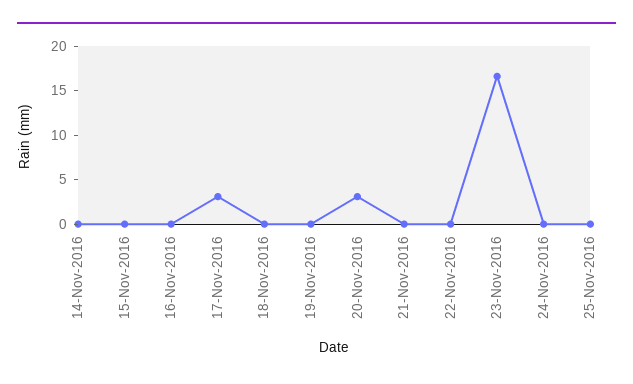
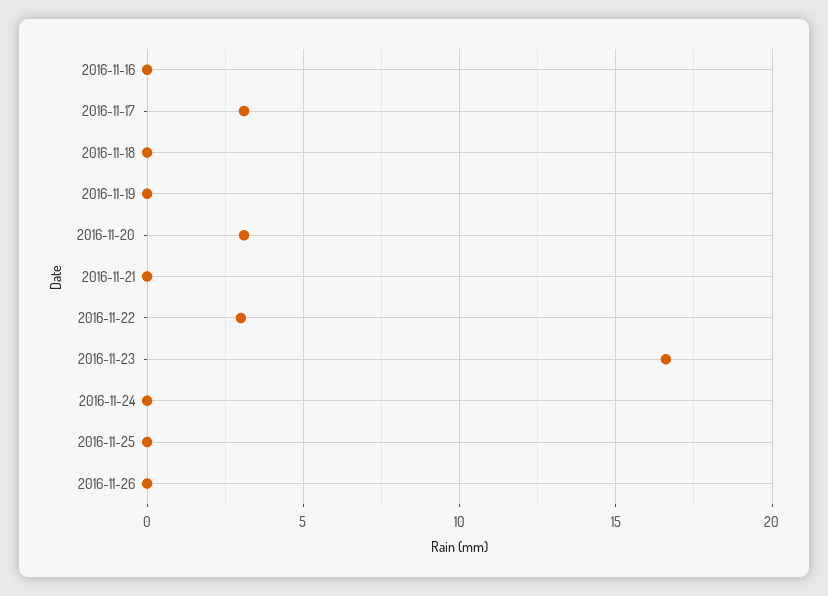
14-Nov-2016: 0 -> none
15-Nov-2016: 0 -> none
22-Nov-2016: 0 -> 3
2016-11-26: none -> 0

